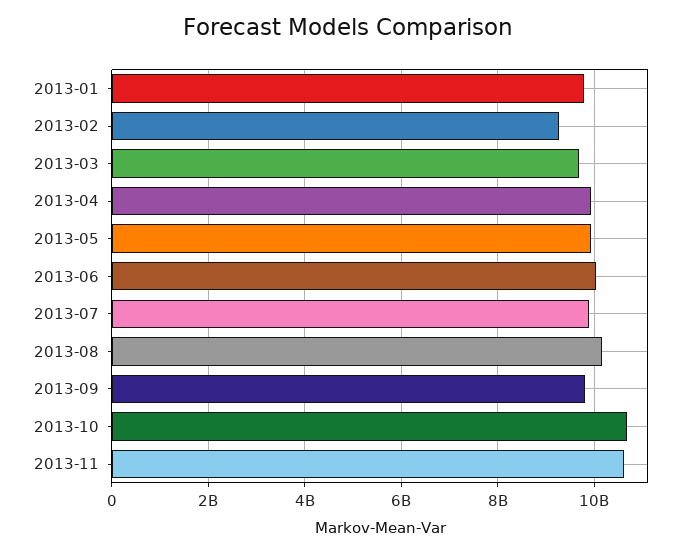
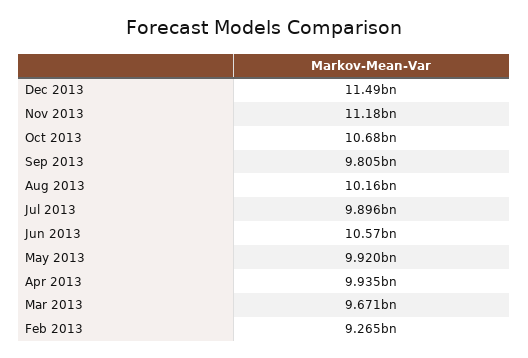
2013-01: 9800000000 -> none
2013-06: 10000000000 -> 10570000000
2013-11: 10600000000 -> 11180000000
Dec 2013: none -> 11490000000

